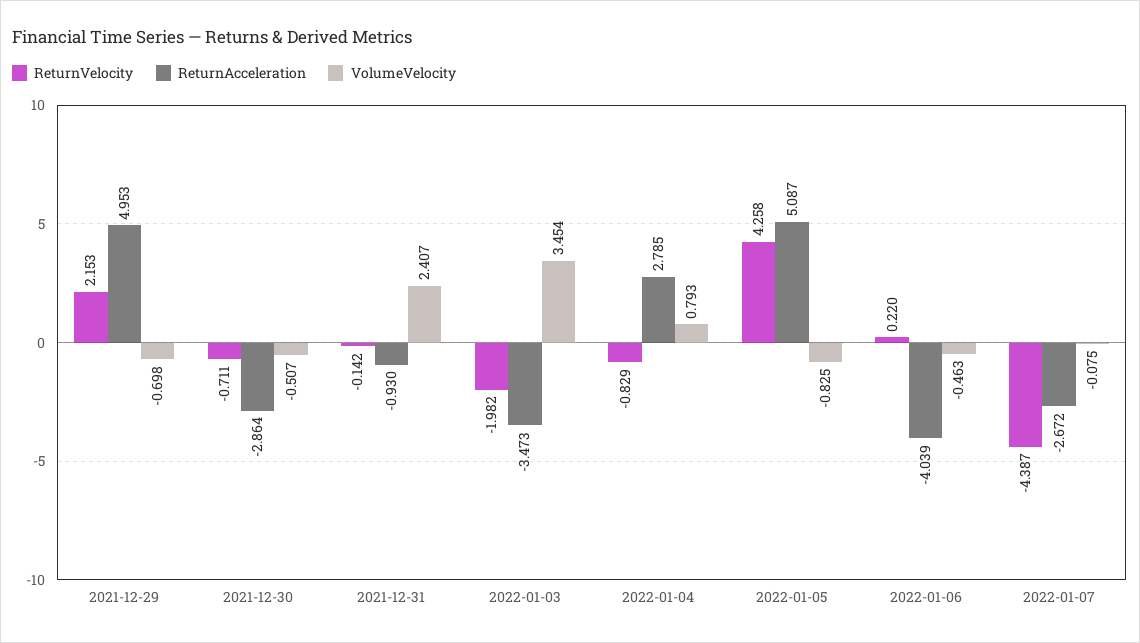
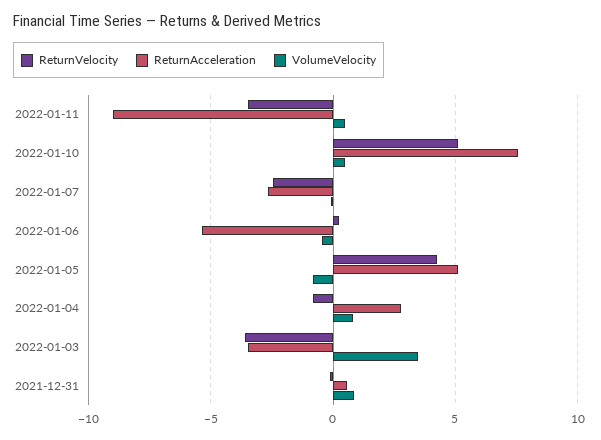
ReturnVelocity, 2021-12-29: 2.153 -> none
ReturnAcceleration, 2021-12-29: 4.953 -> none
VolumeVelocity, 2021-12-29: -0.698 -> none
ReturnVelocity, 2021-12-30: -0.711 -> none
ReturnAcceleration, 2021-12-30: -2.864 -> none
VolumeVelocity, 2021-12-30: -0.507 -> none
ReturnAcceleration, 2021-12-31: -0.93 -> 0.5
VolumeVelocity, 2021-12-31: 2.407 -> 1
ReturnVelocity, 2022-01-03: -1.982 -> -3.5
ReturnAcceleration, 2022-01-06: -4.039 -> -5.5
ReturnVelocity, 2022-01-07: -4.387 -> -2.5
ReturnVelocity, 2022-01-11: none -> -3.5
ReturnAcceleration, 2022-01-11: none -> -9
VolumeVelocity, 2022-01-11: none -> 0.5
ReturnVelocity, 2022-01-10: none -> 5
ReturnAcceleration, 2022-01-10: none -> 7.5
VolumeVelocity, 2022-01-10: none -> 0.5

